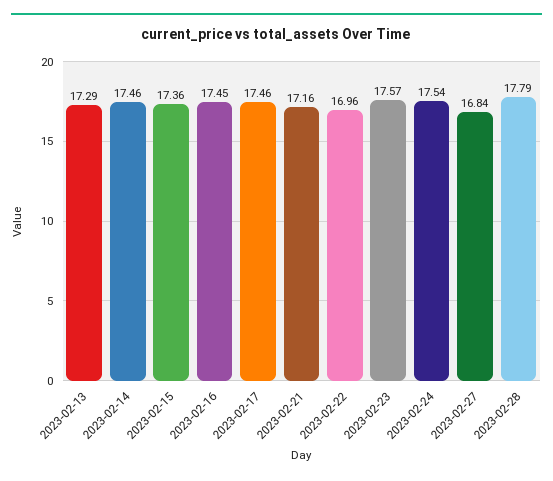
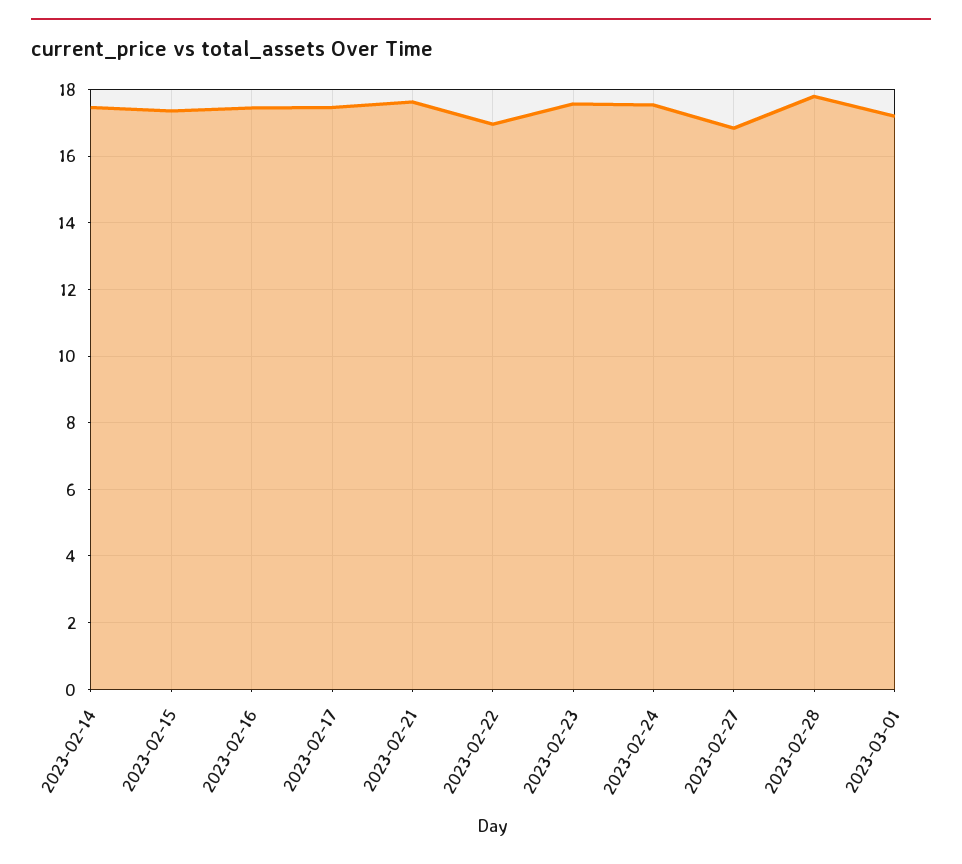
2023-02-13: 17.29 -> none
2023-02-21: 17.16 -> 17.6
2023-03-01: none -> 17.2

